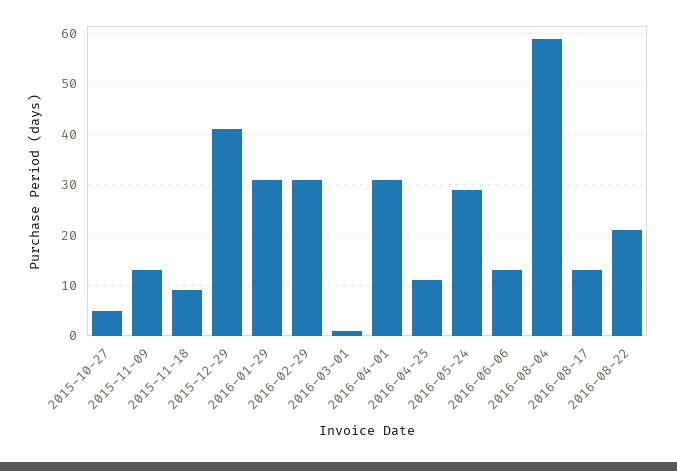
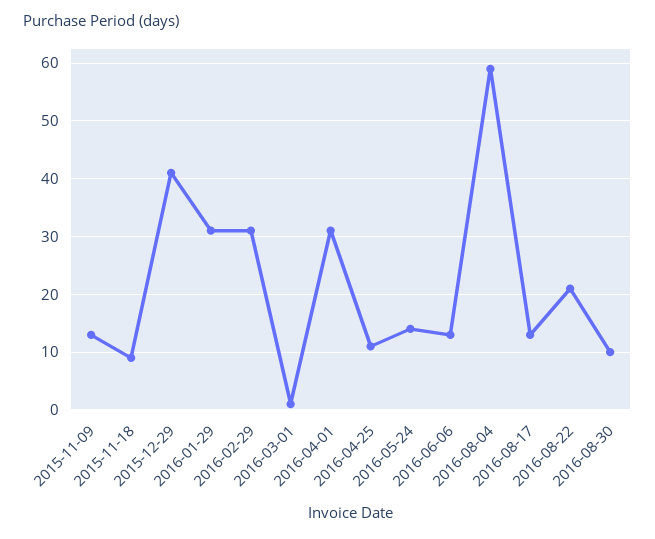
2015-10-27: 5 -> none
2016-05-24: 30 -> 15
2016-08-30: none -> 10

